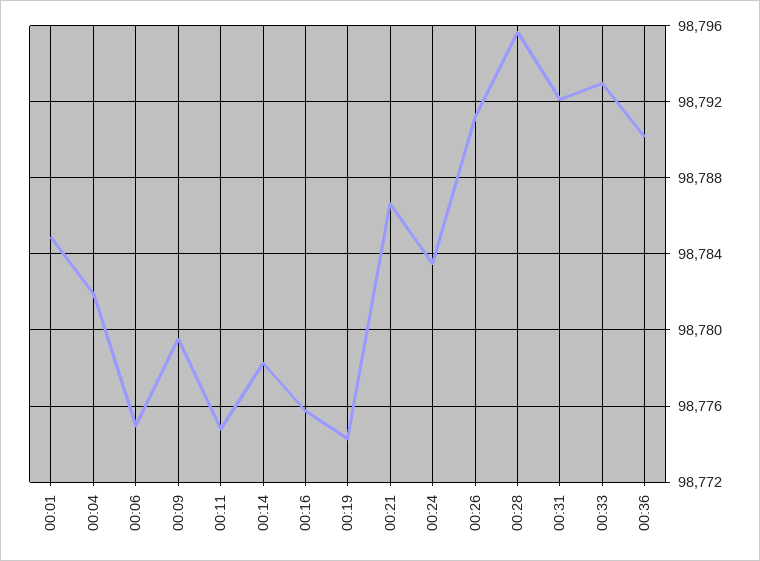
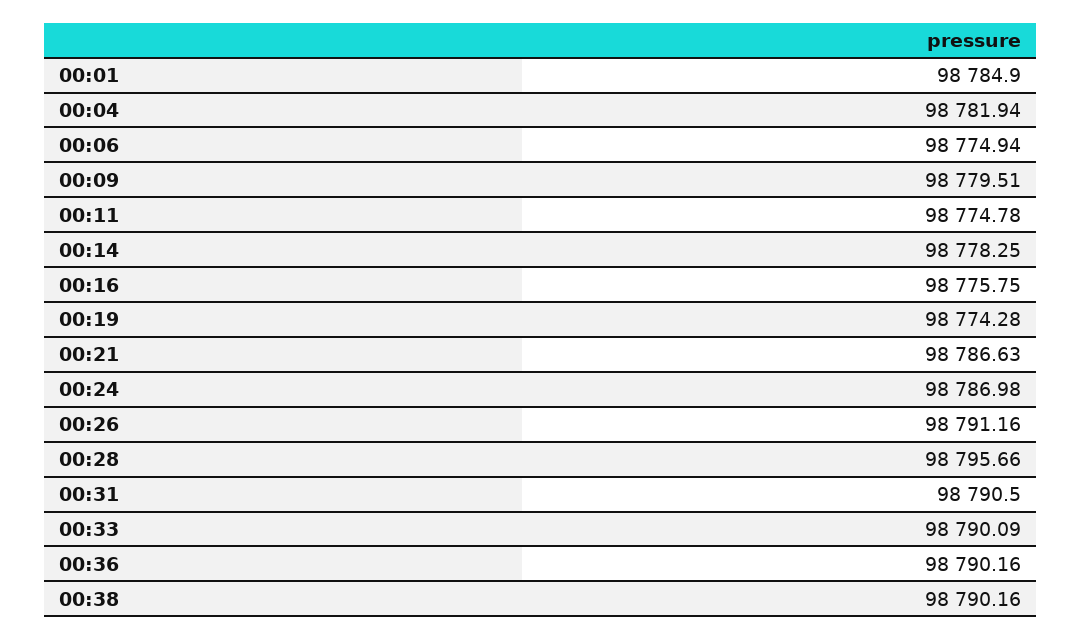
00:24: 98783.5 -> 98786.98
00:31: 98792 -> 98790.5
00:33: 98793 -> 98790.09
00:38: none -> 98790.16

